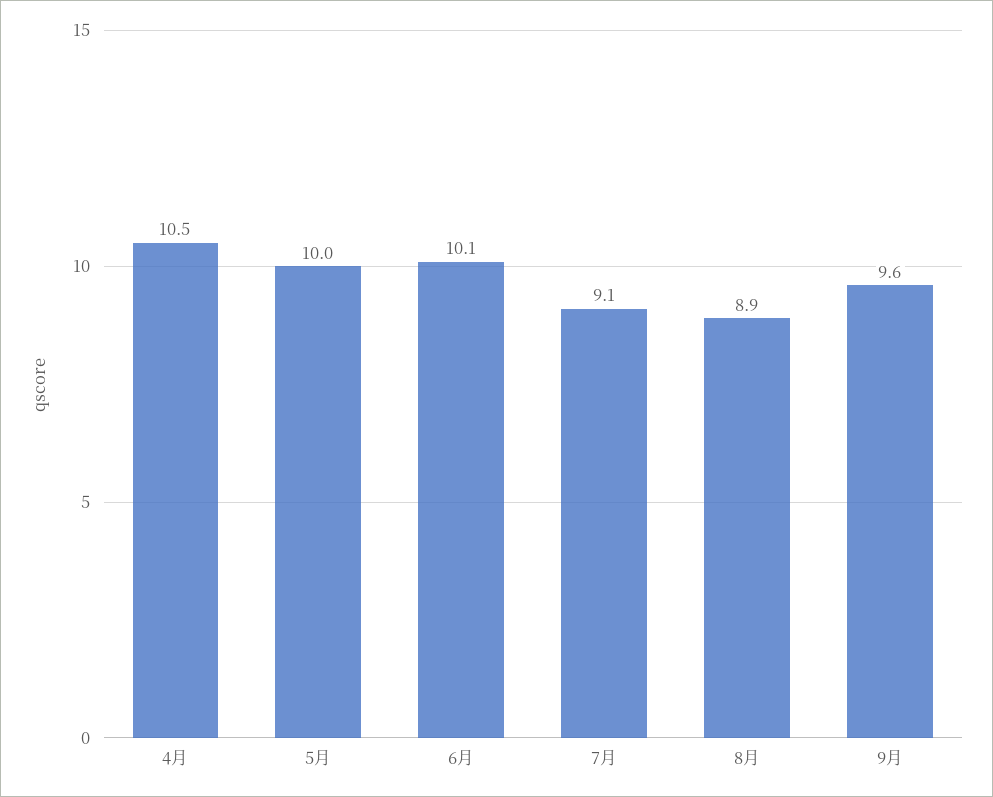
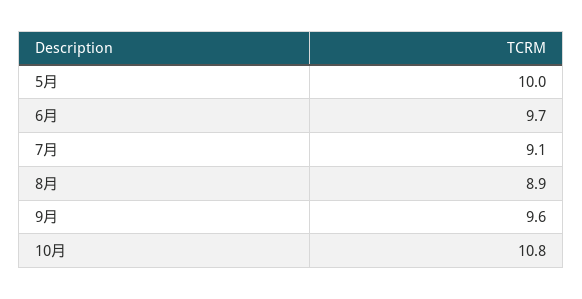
4月: 10.5 -> none
6月: 10.1 -> 9.7
10月: none -> 10.8

